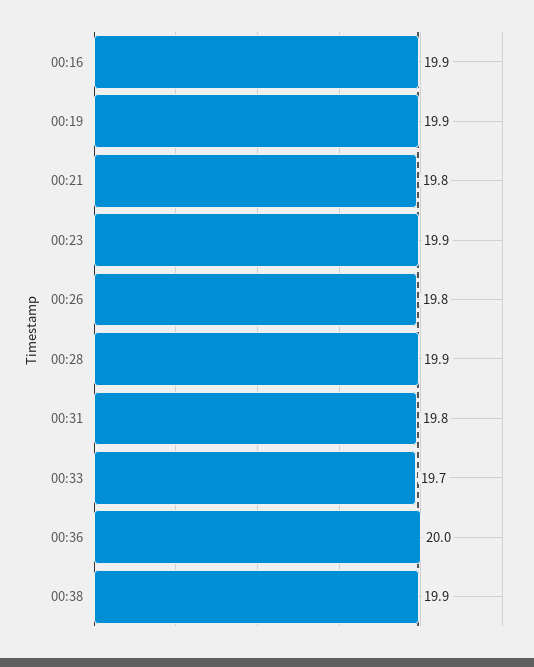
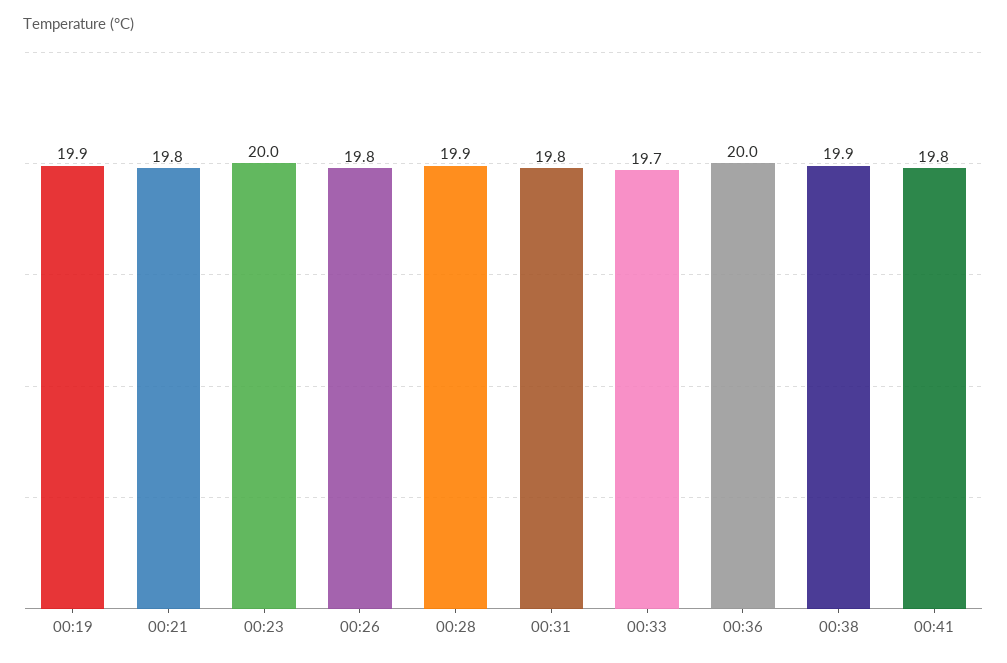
00:16: 19.9 -> none
00:23: 19.9 -> 20
00:41: none -> 19.8

